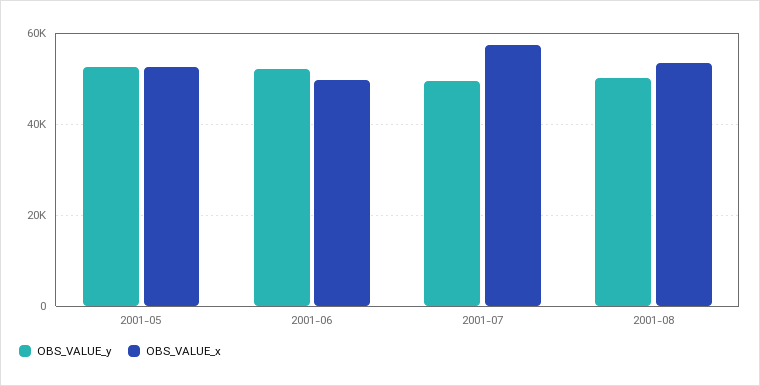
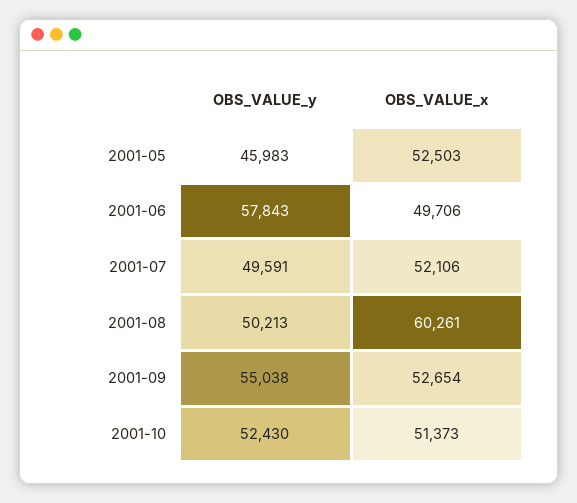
OBS_VALUE_y, 2001-05: 52000 -> 45983
OBS_VALUE_y, 2001-06: 52000 -> 57843
OBS_VALUE_x, 2001-07: 58000 -> 52106
OBS_VALUE_x, 2001-08: 54000 -> 60261
OBS_VALUE_y, 2001-09: none -> 55038
OBS_VALUE_x, 2001-09: none -> 52654
OBS_VALUE_y, 2001-10: none -> 52430
OBS_VALUE_x, 2001-10: none -> 51373

